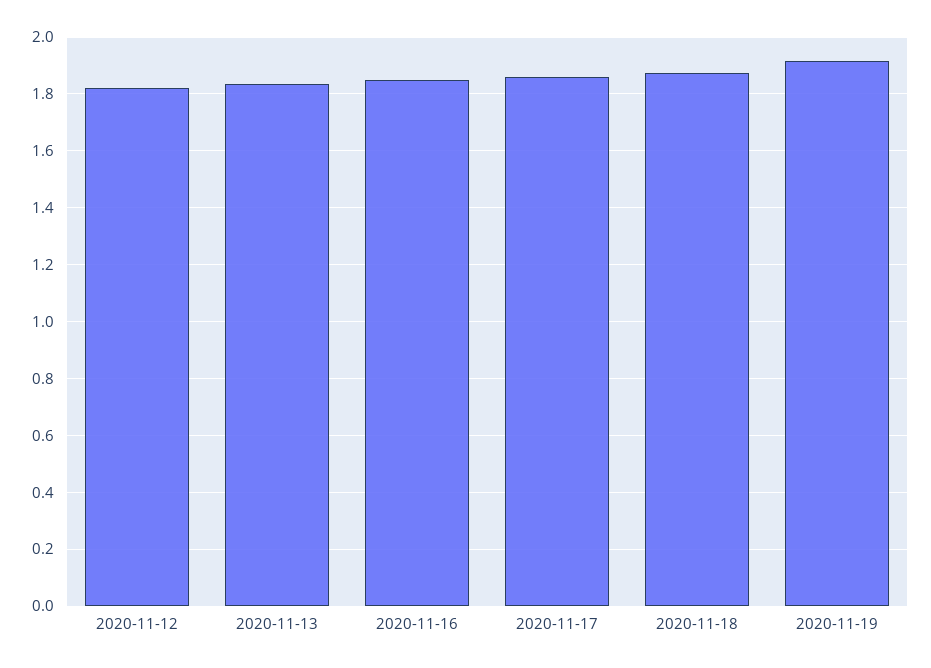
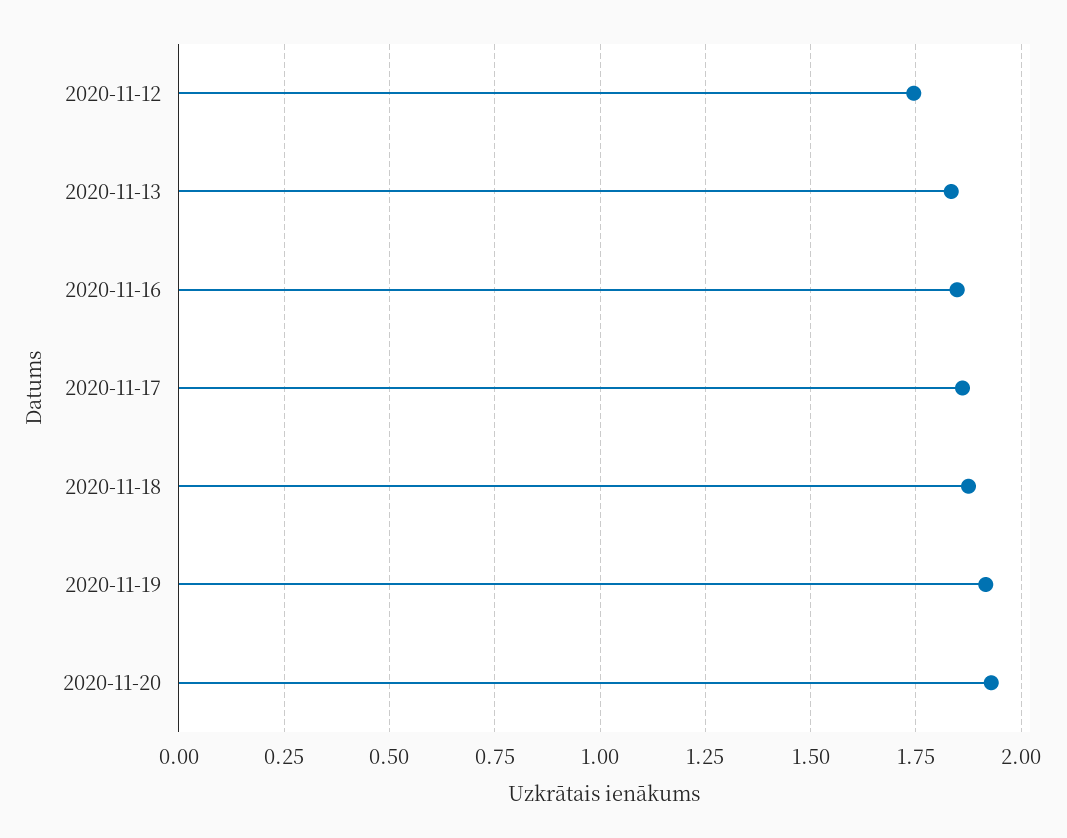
2020-11-12: 1.825 -> 1.75
2020-11-20: none -> 1.925

